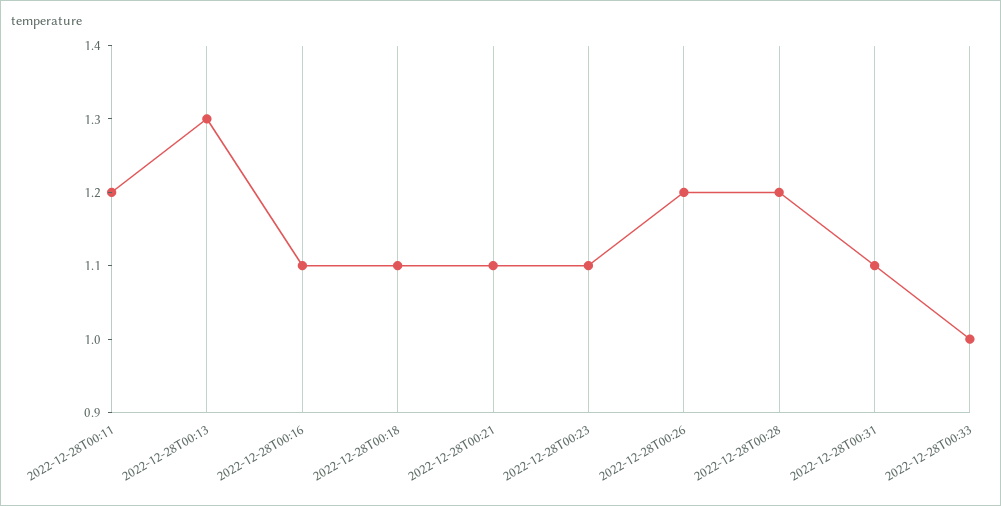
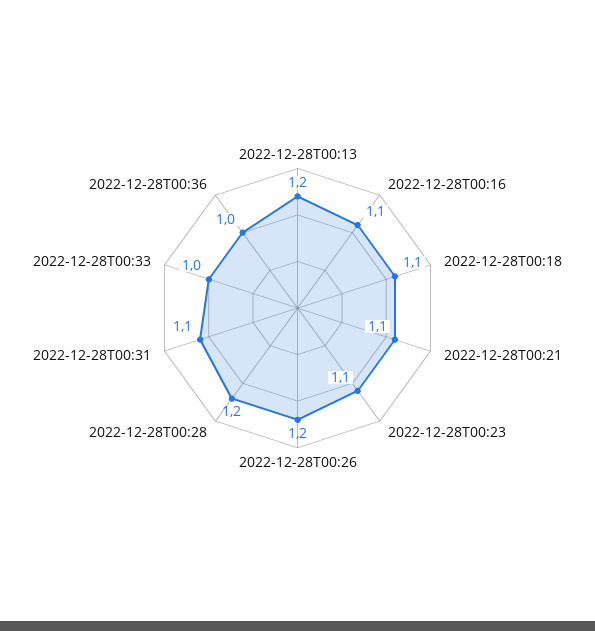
2022-12-28T00:11: 1.2 -> none
2022-12-28T00:13: 1.3 -> 1.2
2022-12-28T00:36: none -> 1

